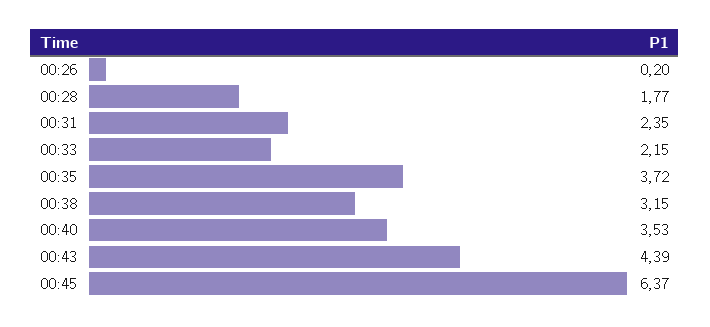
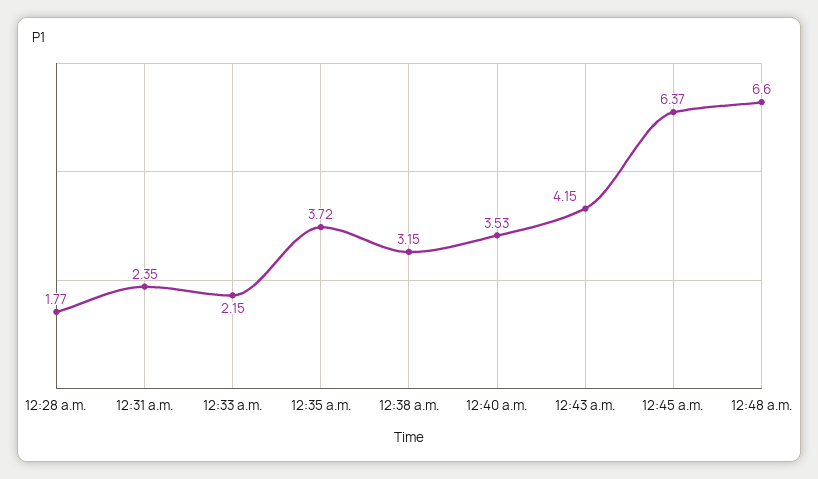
00:26: 0.2 -> none
00:43: 4.39 -> 4.15
12:48 a.m.: none -> 6.6

